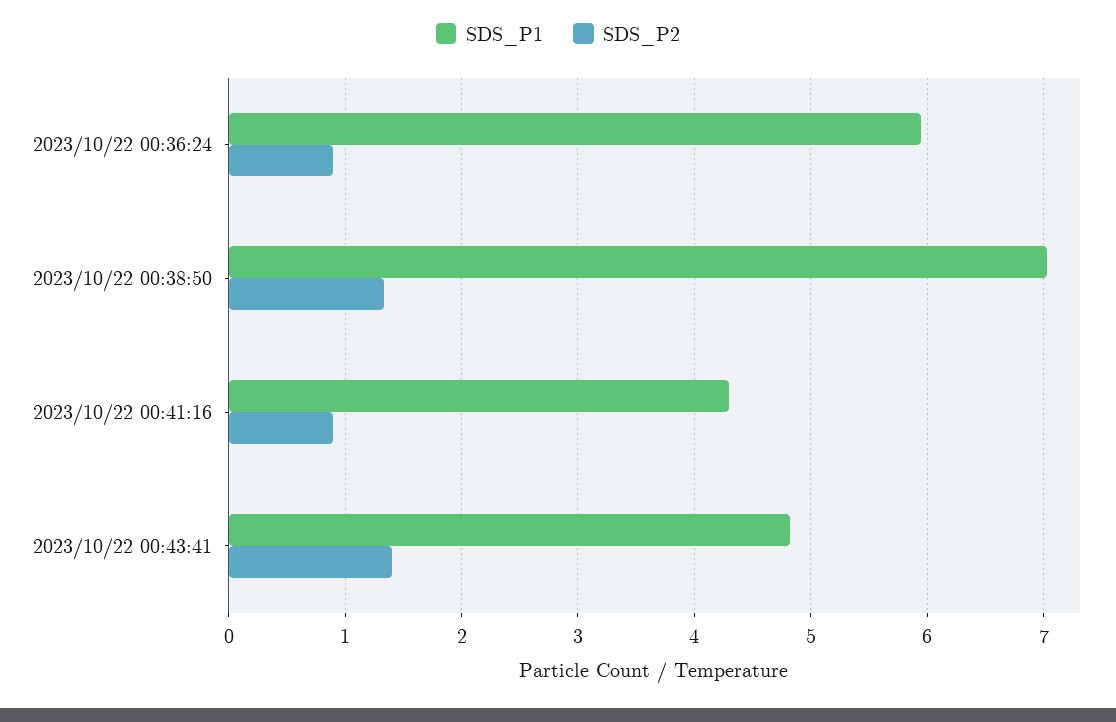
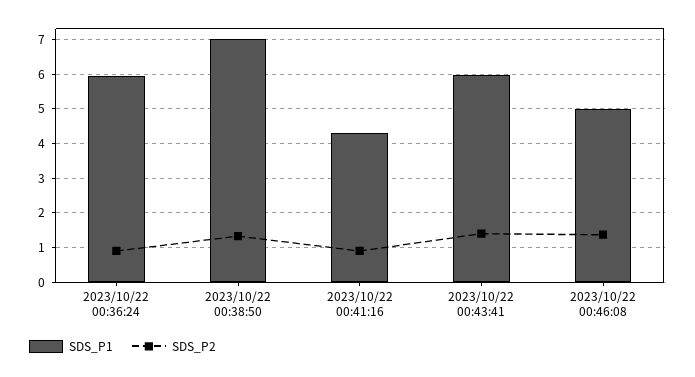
SDS_P1, 2023/10/22 00:43:41: 4.8 -> 6
SDS_P1, 2023/10/22 00:46:08: none -> 5
SDS_P2, 2023/10/22 00:46:08: none -> 1.4

